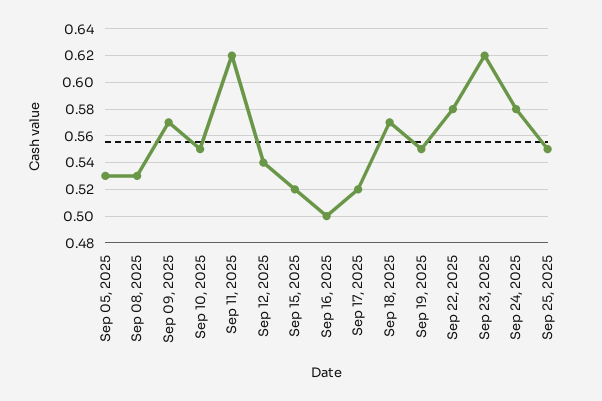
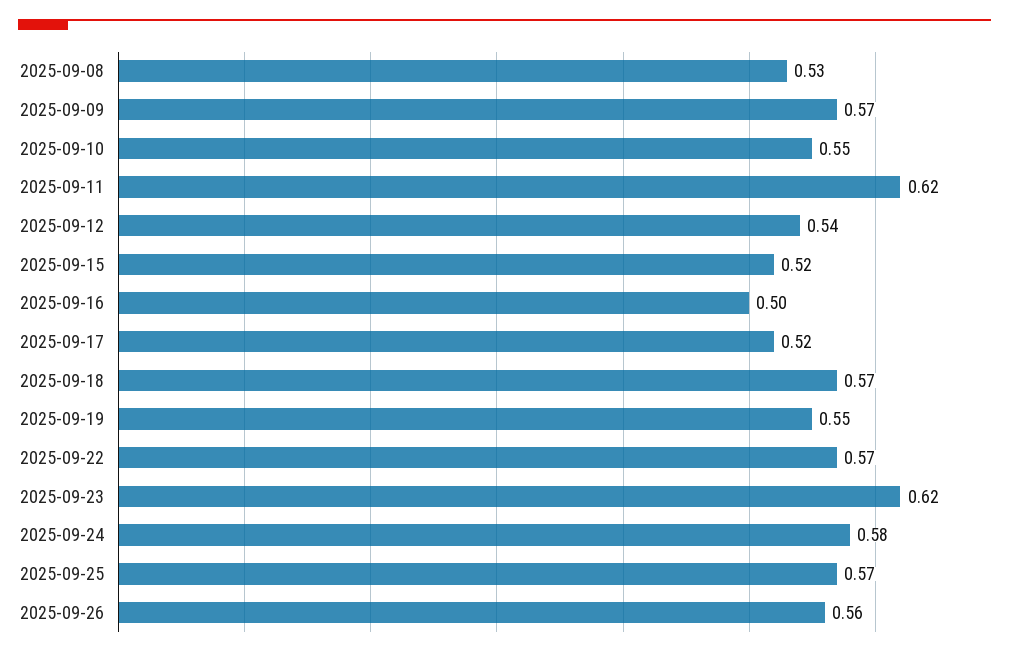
Sep 05, 2025: 0.53 -> none
Sep 22, 2025: 0.58 -> 0.57
Sep 25, 2025: 0.55 -> 0.57
2025-09-26: none -> 0.56

